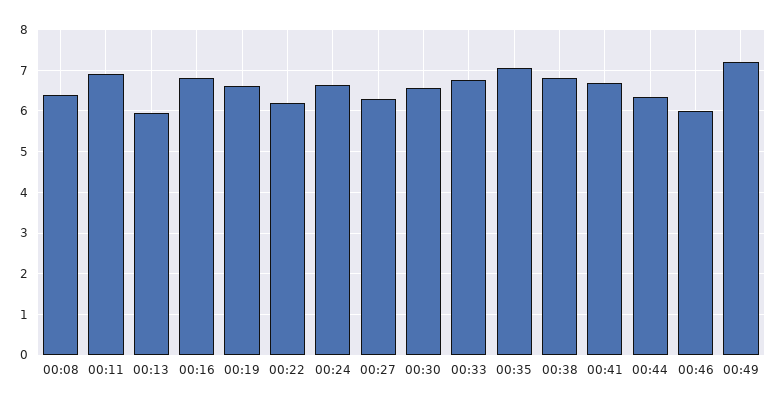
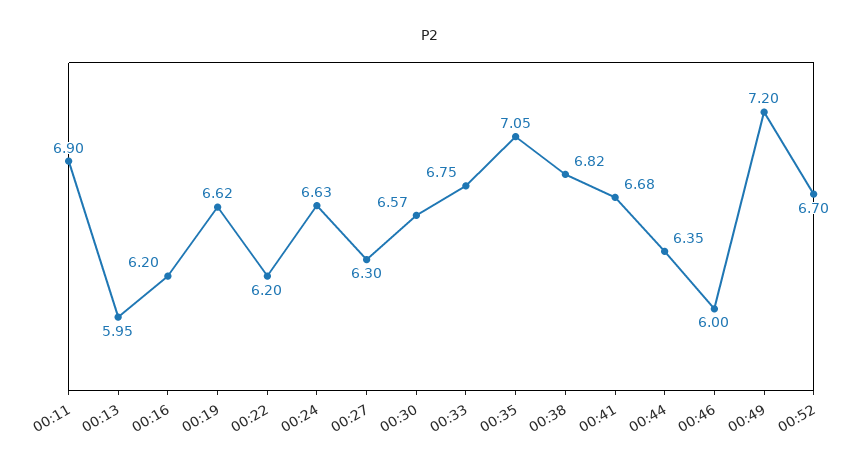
00:08: 6.4 -> none
00:16: 6.8 -> 6.2
00:52: none -> 6.7

